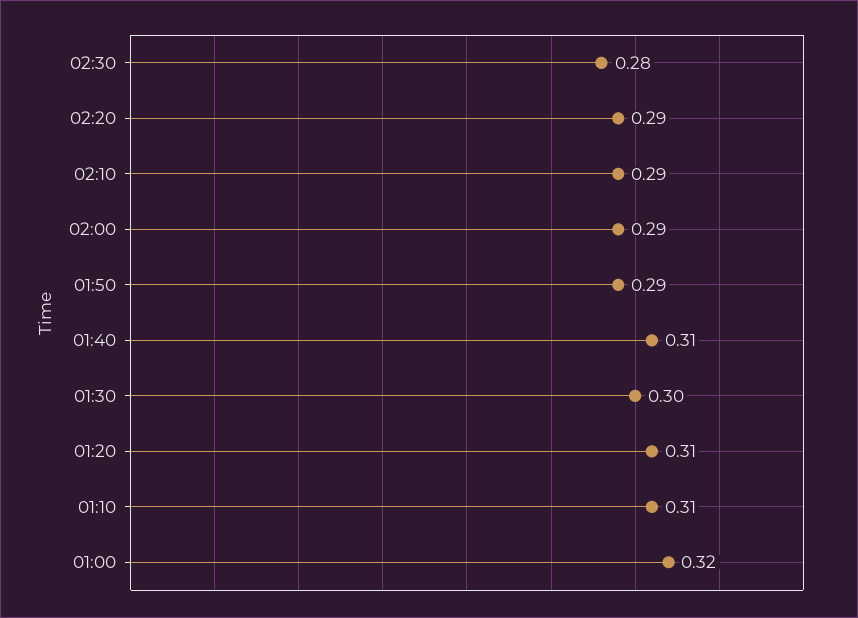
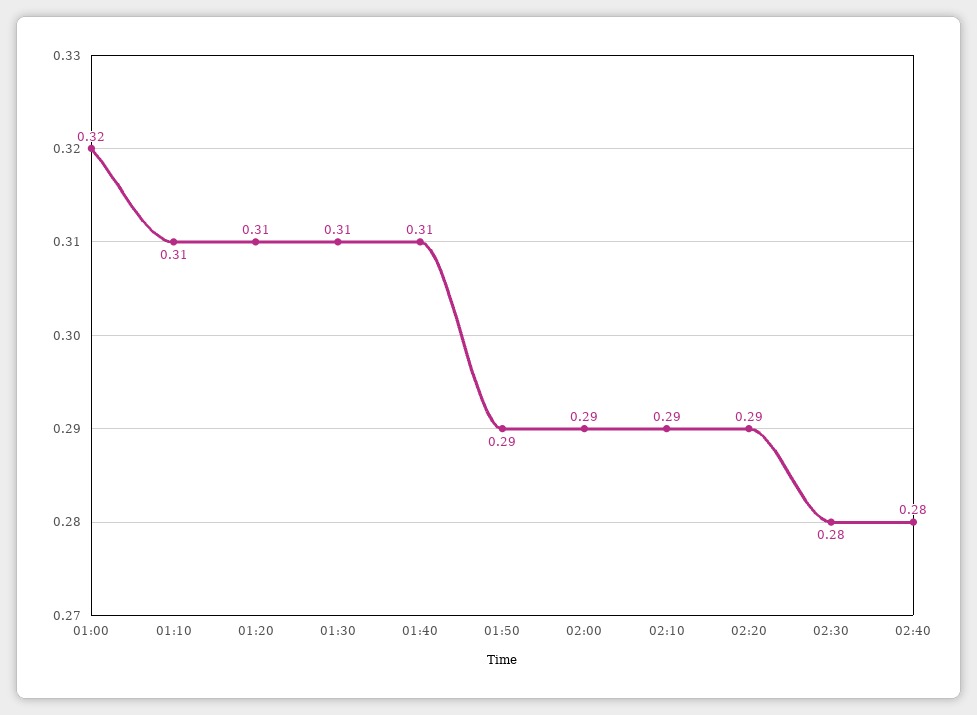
01:30: 0.3 -> 0.31
02:40: none -> 0.28

